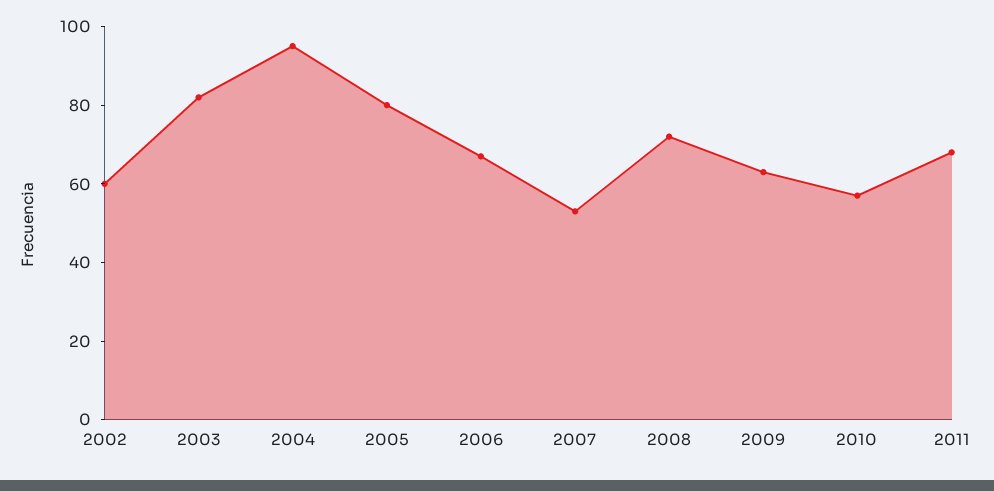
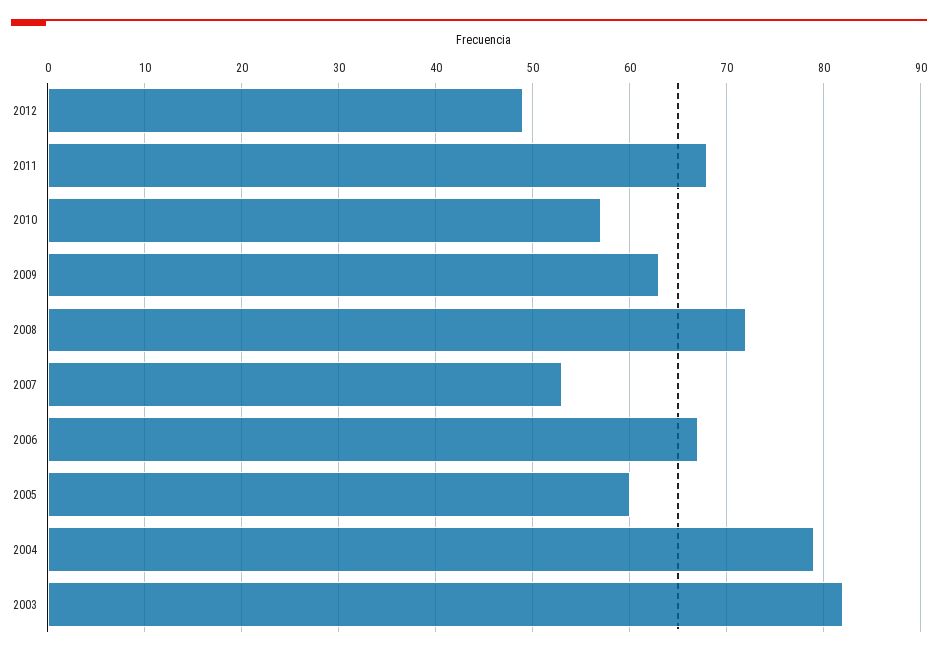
2002: 60 -> none
2004: 95 -> 79
2005: 80 -> 60
2012: none -> 49

